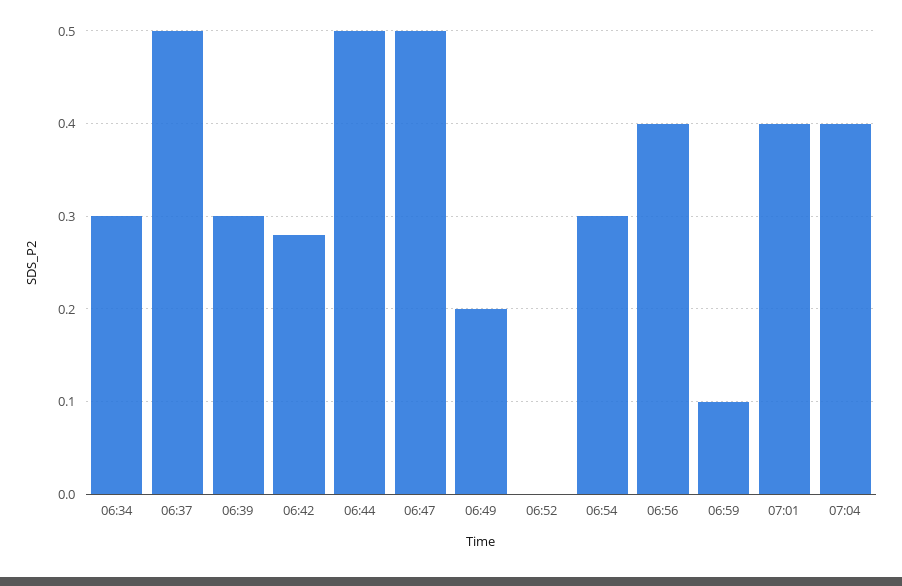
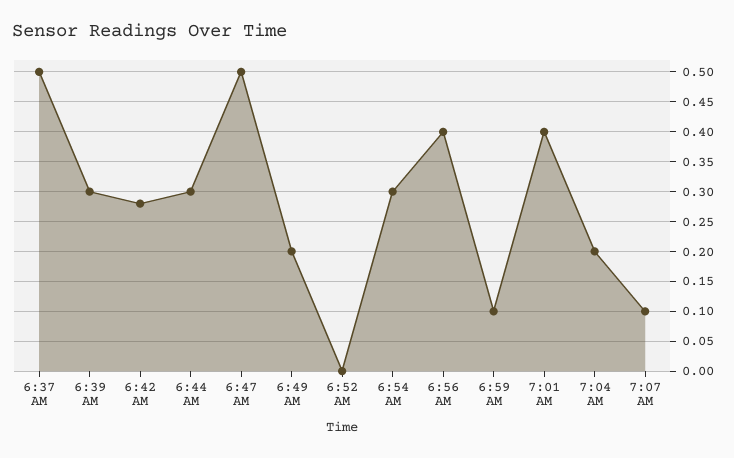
06:34: 0.3 -> none
06:44: 0.5 -> 0.3
07:04: 0.4 -> 0.2
7:07 AM: none -> 0.1

